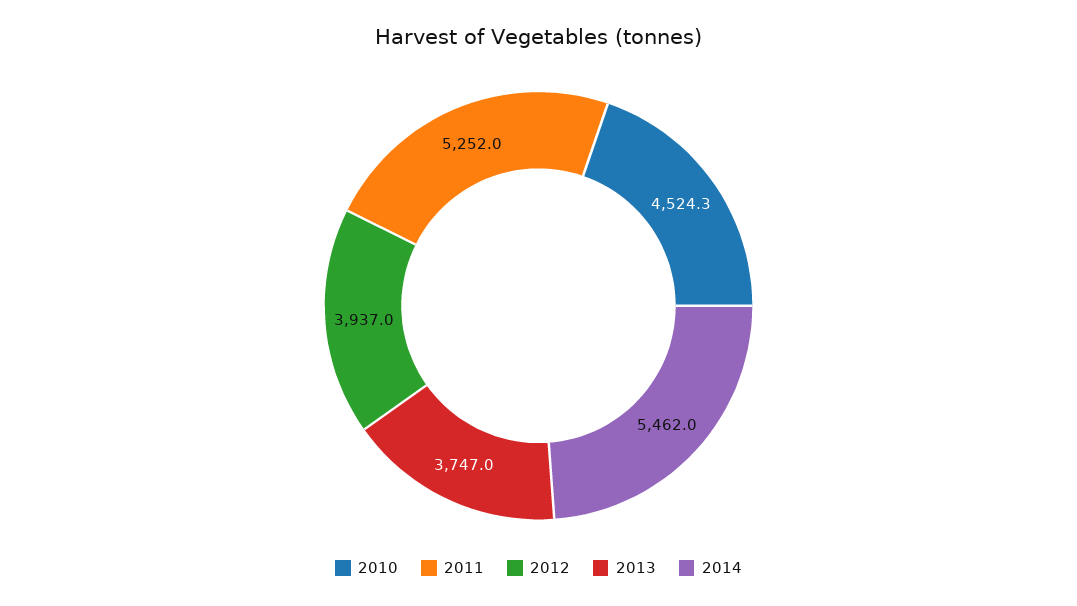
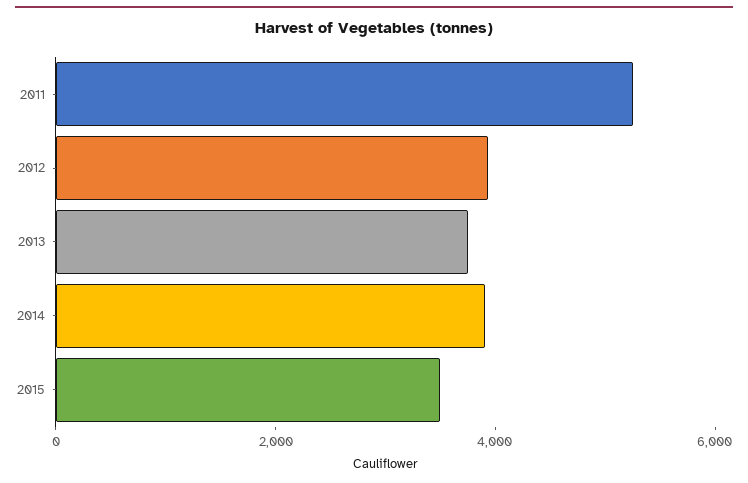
2010: 4524.3 -> none
2014: 5462 -> 4000
2015: none -> 3500

